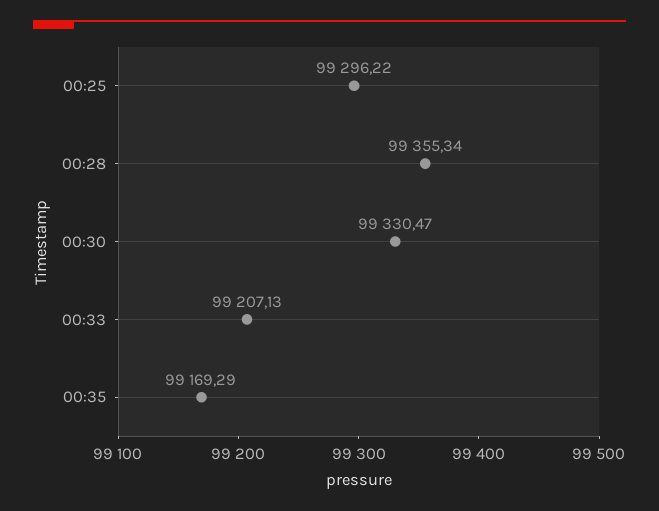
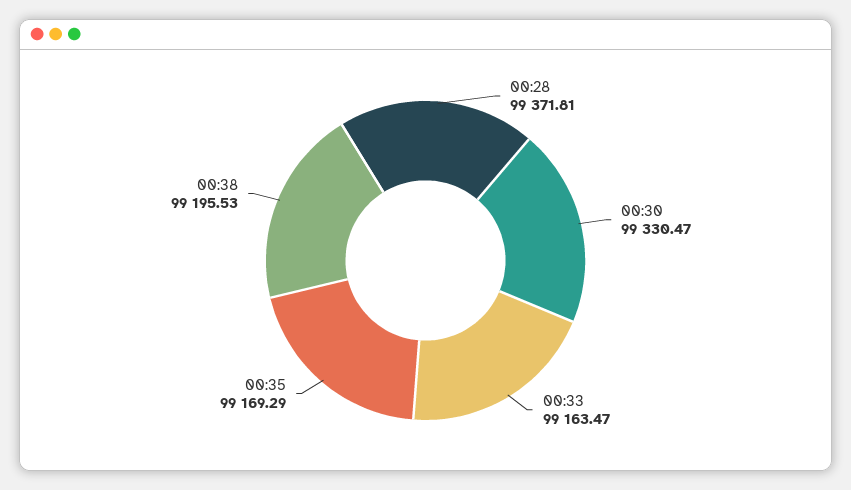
00:25: 99296.22 -> none
00:28: 99355.34 -> 99371.81
00:33: 99207.13 -> 99163.47
00:38: none -> 99195.53

